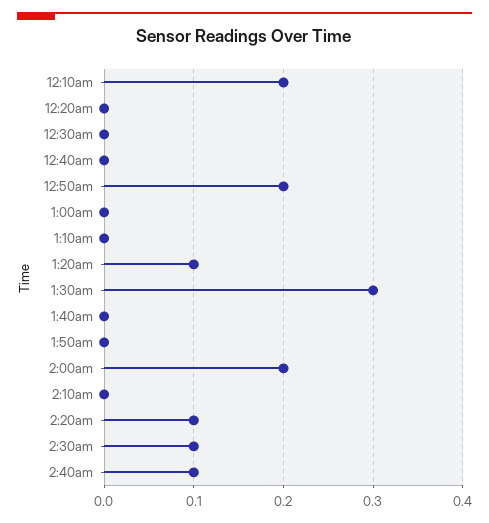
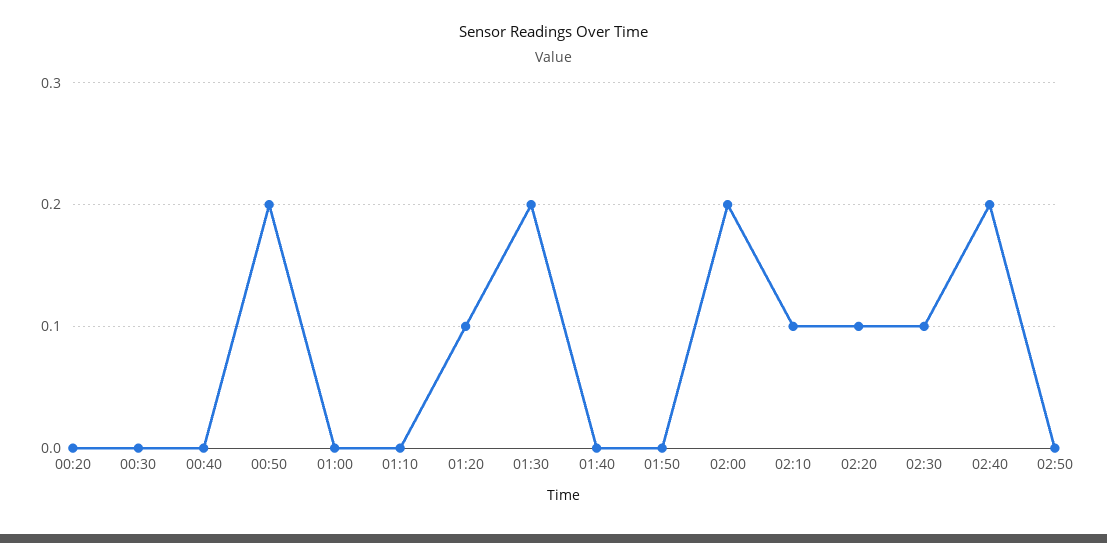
12:10am: 0.2 -> none
1:30am: 0.3 -> 0.2
2:10am: 0 -> 0.1
2:40am: 0.1 -> 0.2
02:50: none -> 0

